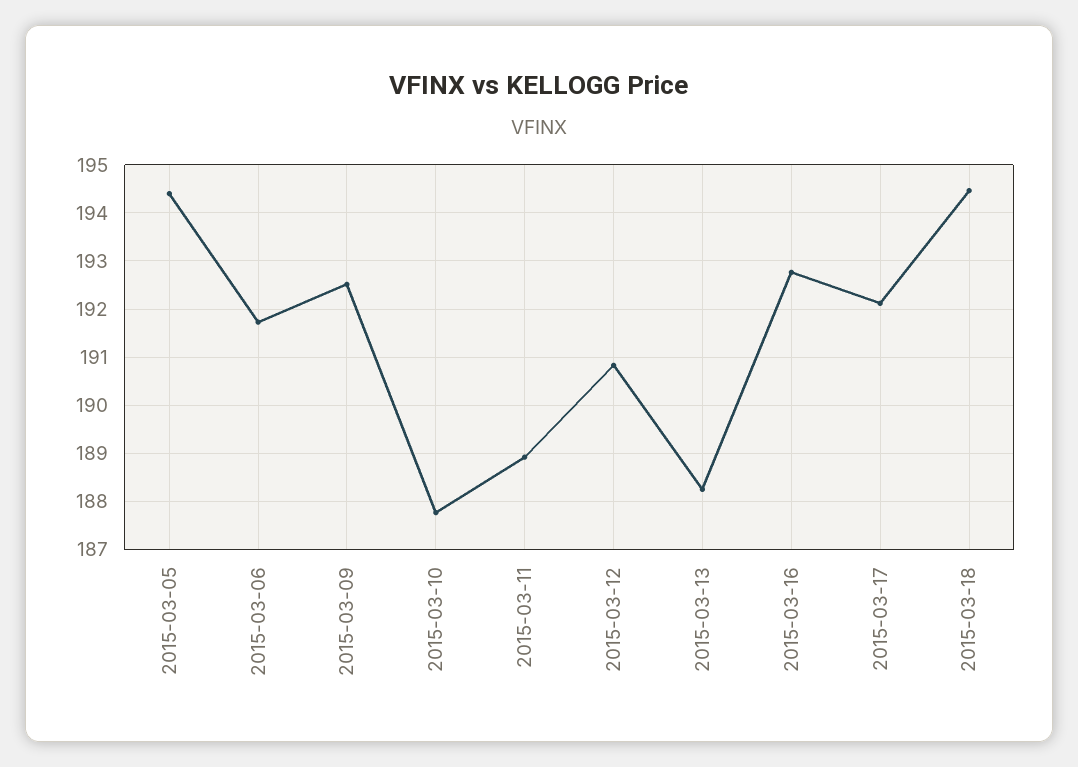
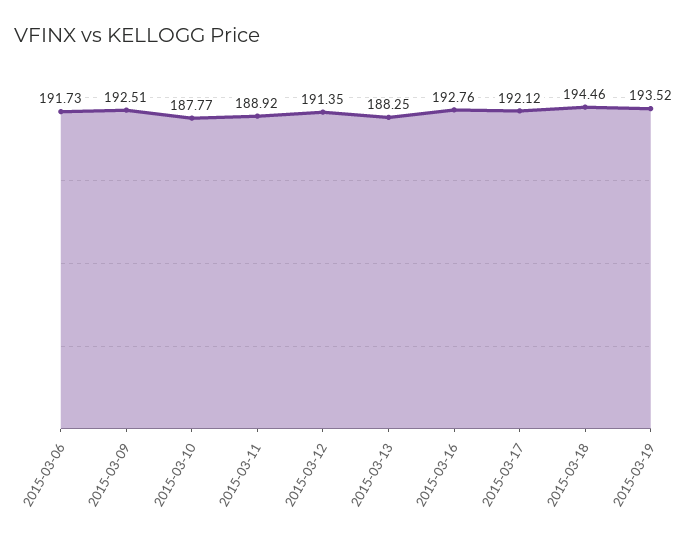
2015-03-05: 194.4 -> none
2015-03-12: 190.8 -> 191.35
2015-03-19: none -> 193.52

